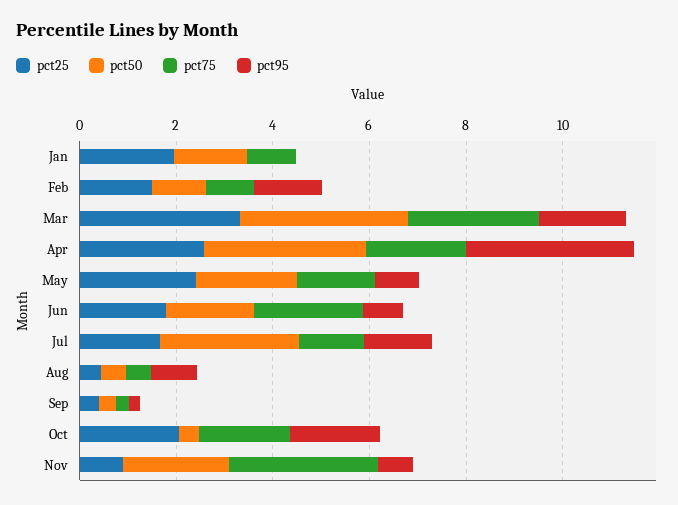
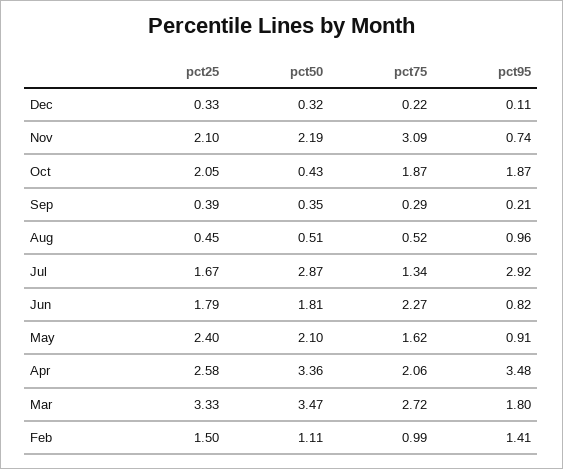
pct25, Jan: 2 -> none
pct50, Jan: 1.5 -> none
pct75, Jan: 1 -> none
pct95, Jan: 0 -> none
pct95, Jul: 1.5 -> 2.92
pct25, Nov: 1 -> 2.1
pct25, Dec: none -> 0.33
pct50, Dec: none -> 0.32
pct75, Dec: none -> 0.22
pct95, Dec: none -> 0.11

